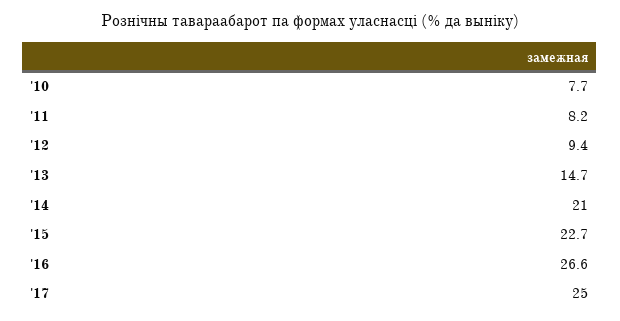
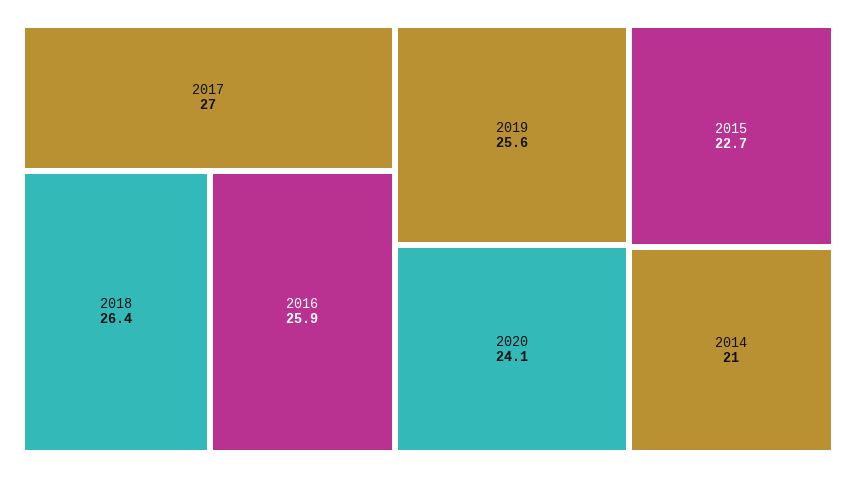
'10: 7.7 -> none
'11: 8.2 -> none
'12: 9.4 -> none
'13: 14.7 -> none
'16: 26.6 -> 25.9
'17: 25 -> 27
2018: none -> 26.4
2019: none -> 25.6
2020: none -> 24.1

